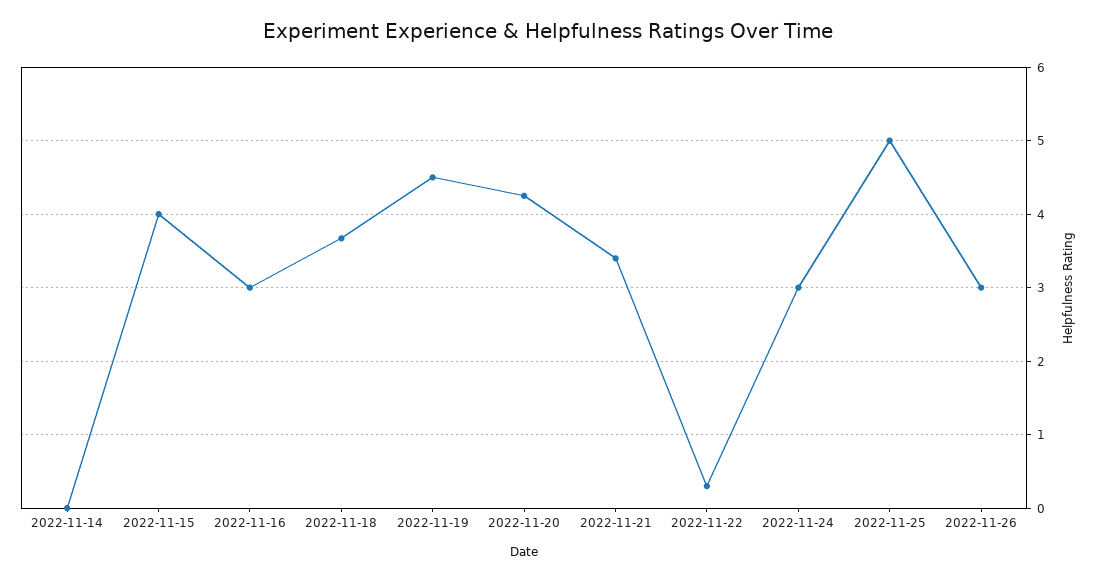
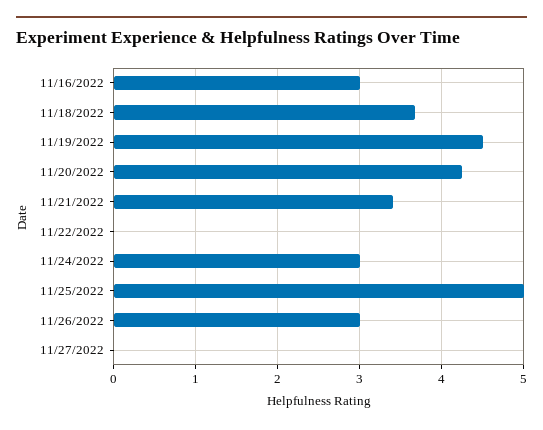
2022-11-14: 0 -> none
2022-11-15: 4 -> none
2022-11-22: 0.3 -> 0
11/27/2022: none -> 0

